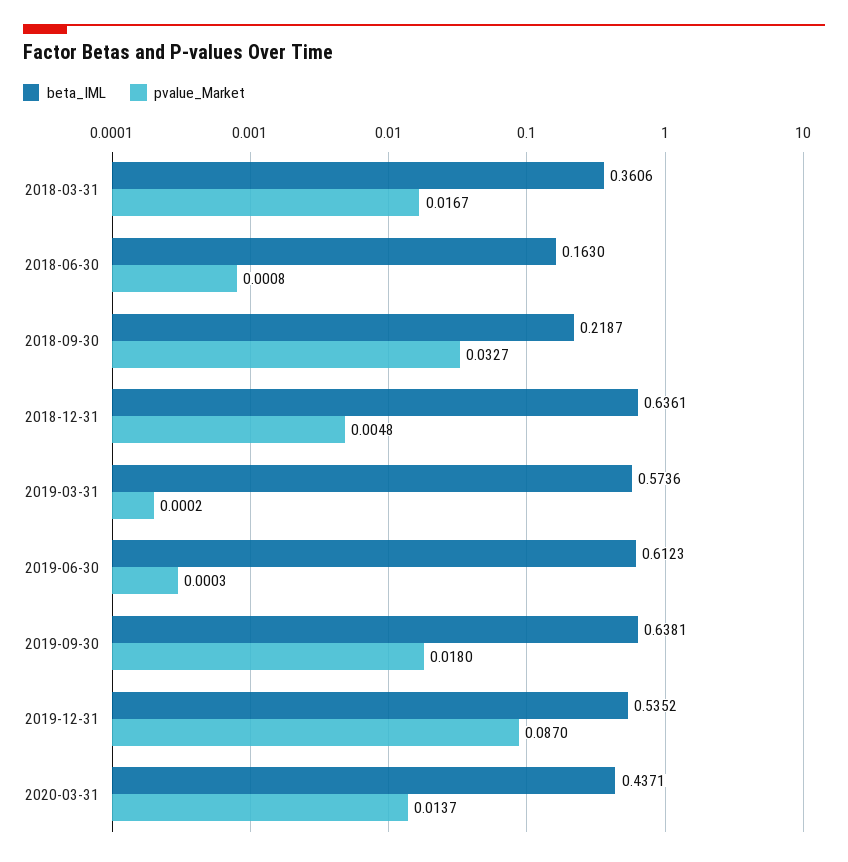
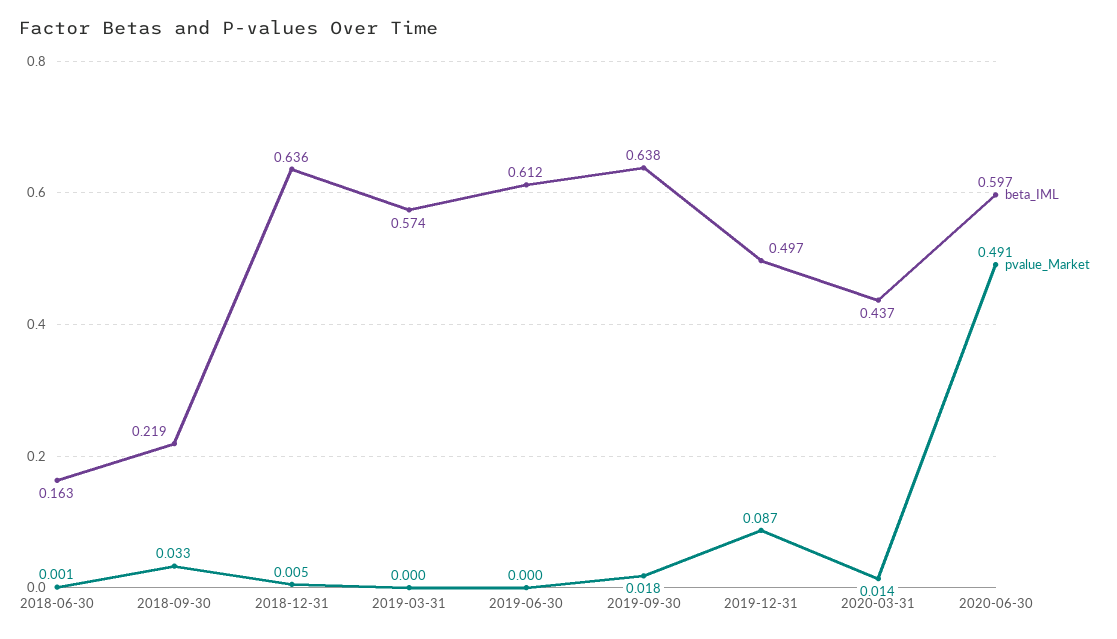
beta_IML, 2018-03-31: 0.3606 -> none
pvalue_Market, 2018-03-31: 0.0167 -> none
beta_IML, 2019-12-31: 0.5352 -> 0.497
beta_IML, 2020-06-30: none -> 0.597
pvalue_Market, 2020-06-30: none -> 0.491

